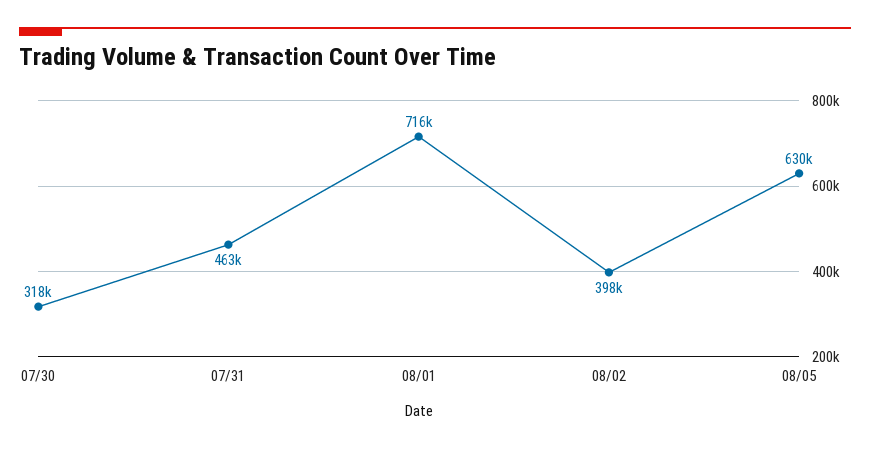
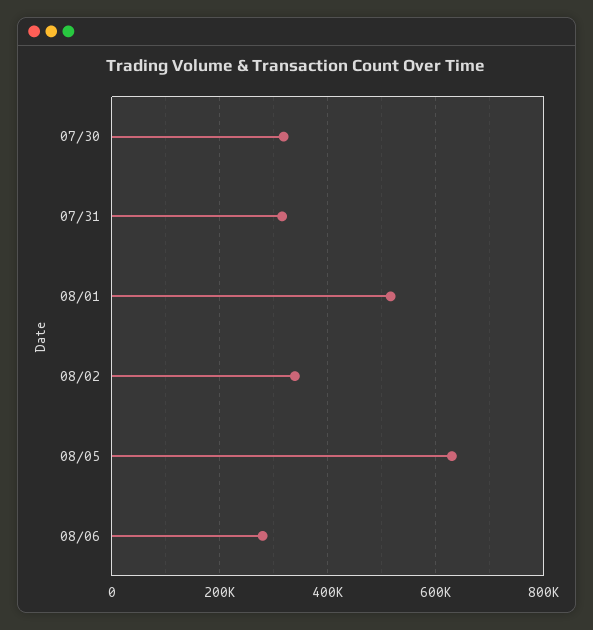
07/31: 463000 -> 320000
08/01: 716000 -> 520000
08/02: 398000 -> 340000
08/06: none -> 280000

